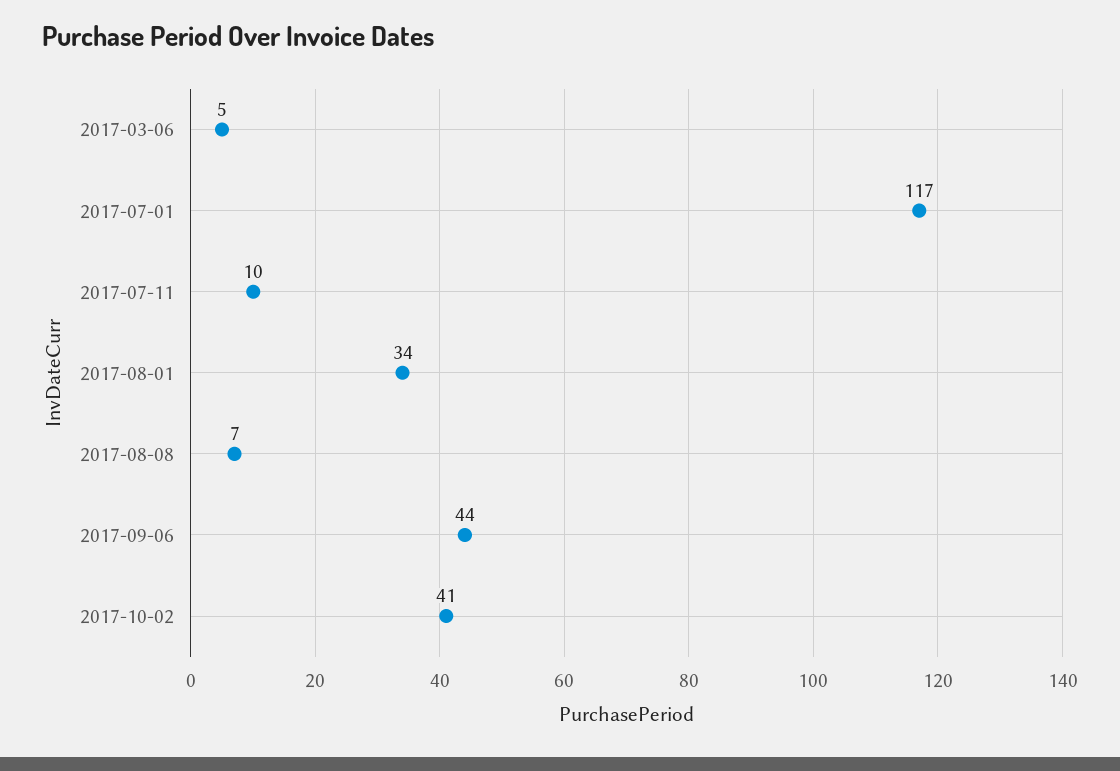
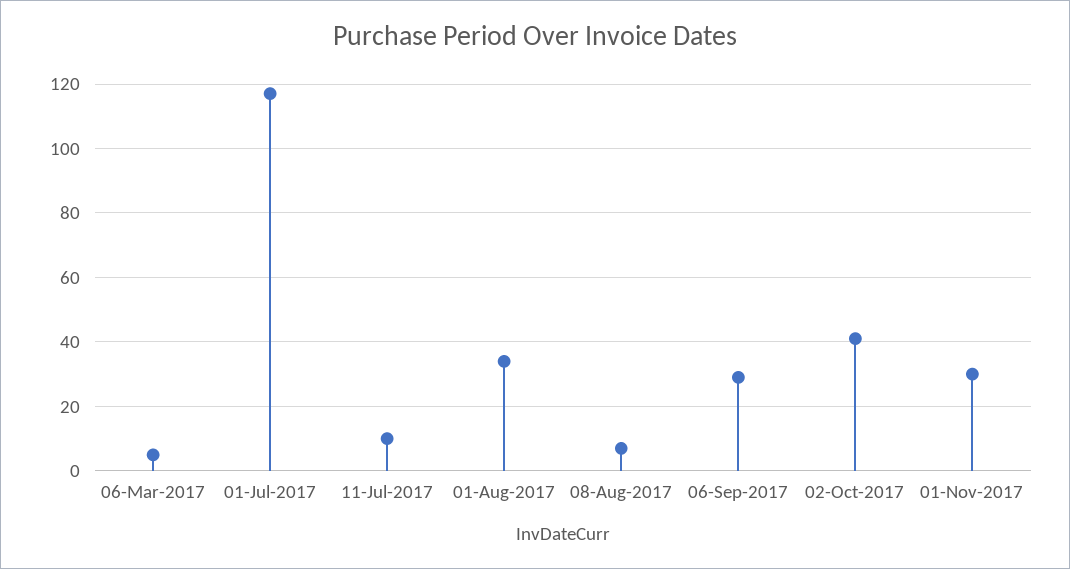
2017-09-06: 44 -> 30
01-Nov-2017: none -> 30

